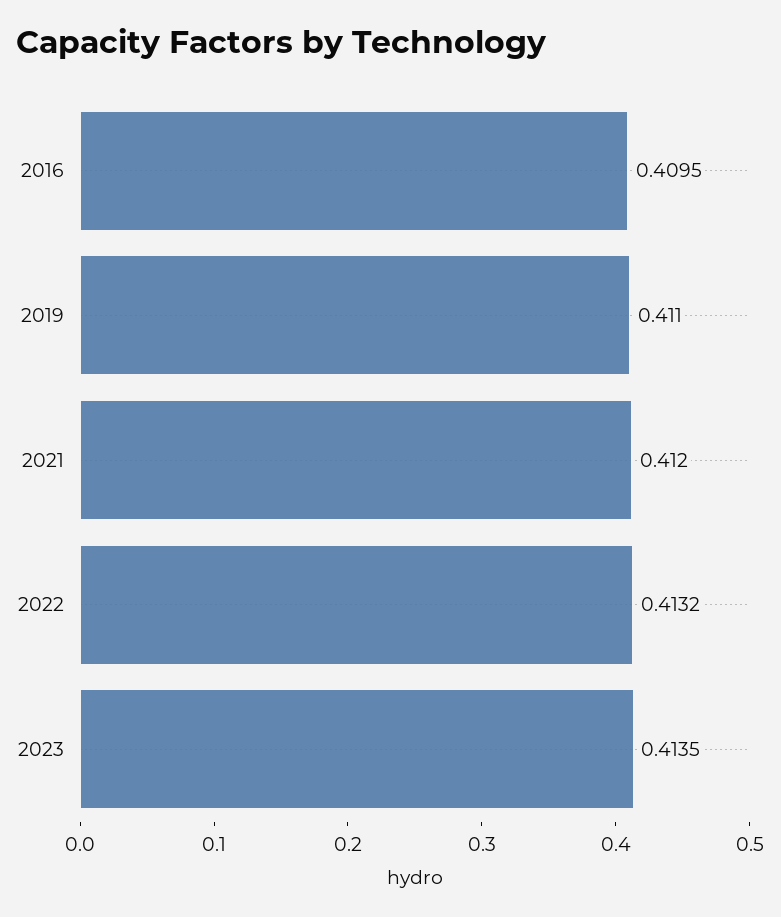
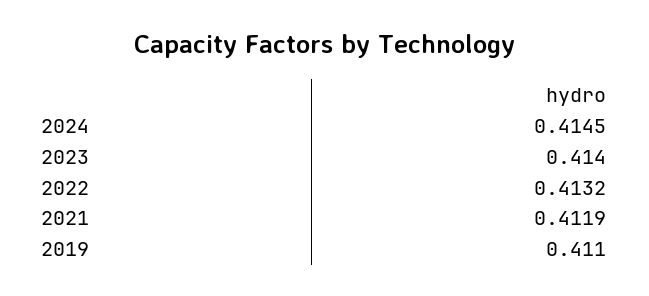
2016: 0.4095 -> none
2021: 0.412 -> 0.4119
2023: 0.4135 -> 0.414
2024: none -> 0.4145

